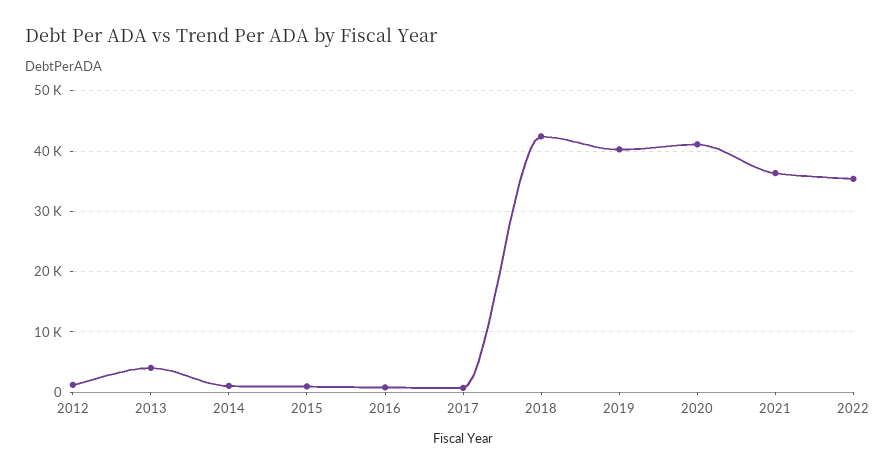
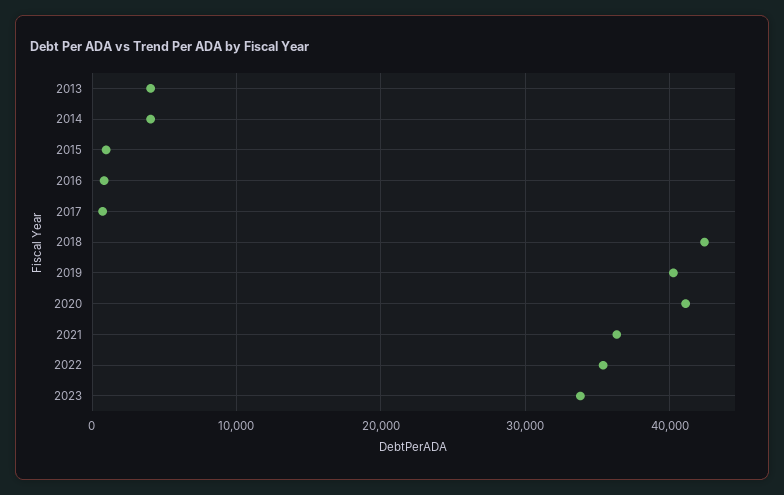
2012: 1000 -> none
2014: 1000 -> 4000
2023: none -> 34000

